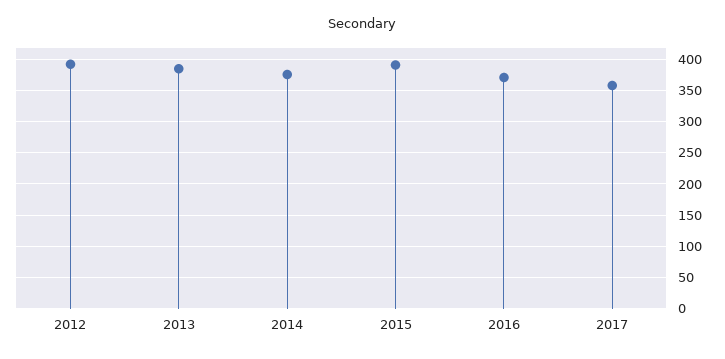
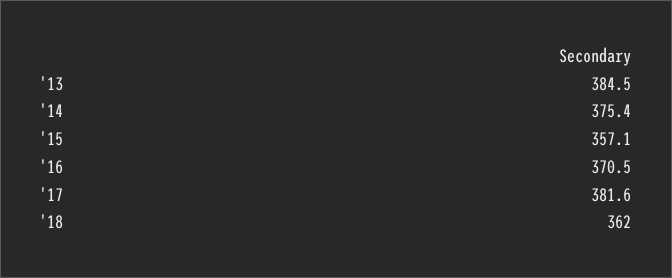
2012: 390 -> none
2015: 390 -> 357.1
2017: 360 -> 381.6
'18: none -> 362

